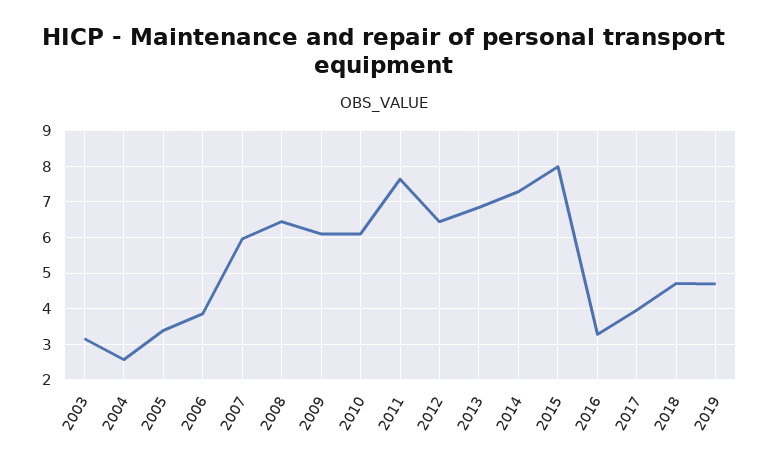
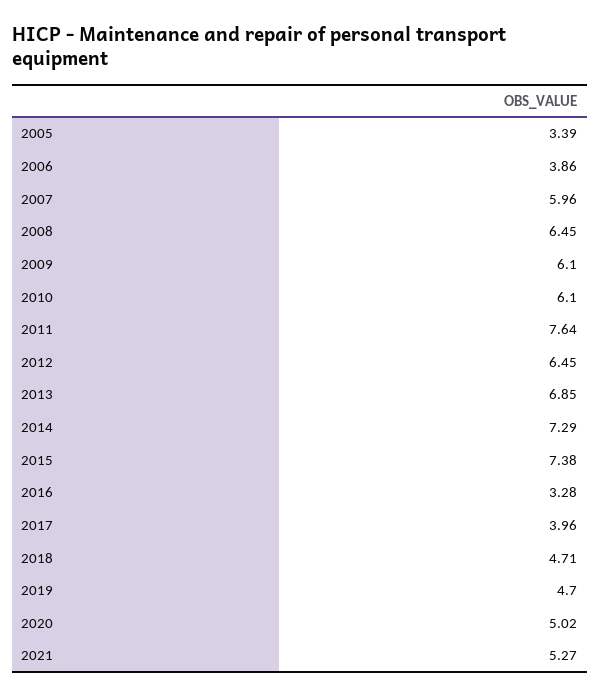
2003: 3.2 -> none
2004: 2.6 -> none
2015: 8 -> 7.38
2020: none -> 5.02
2021: none -> 5.27

